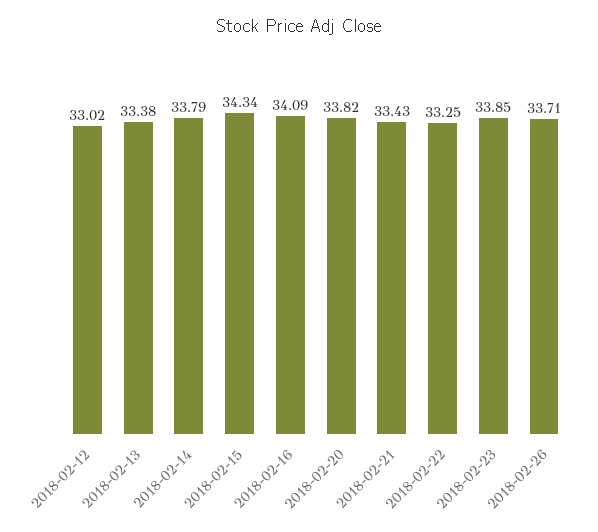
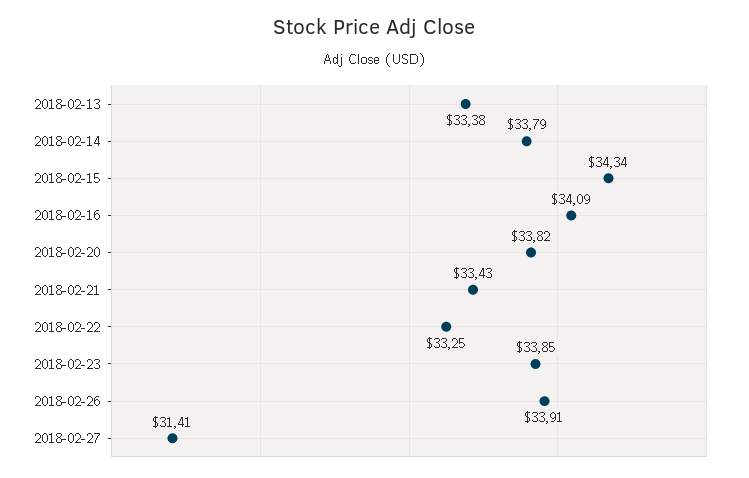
2018-02-12: 33.02 -> none
2018-02-26: 33.71 -> 33.91
2018-02-27: none -> 31.41

